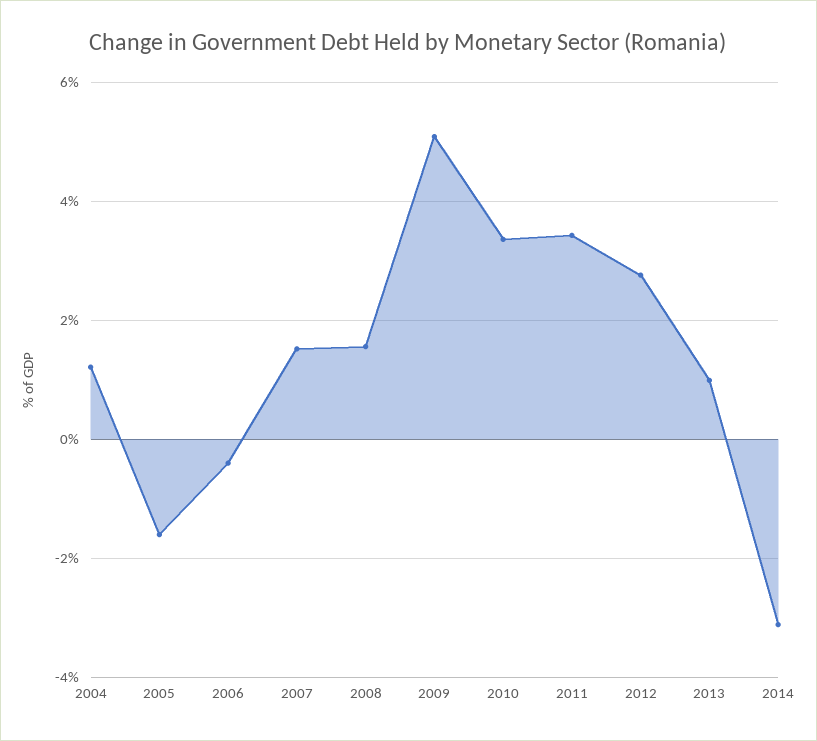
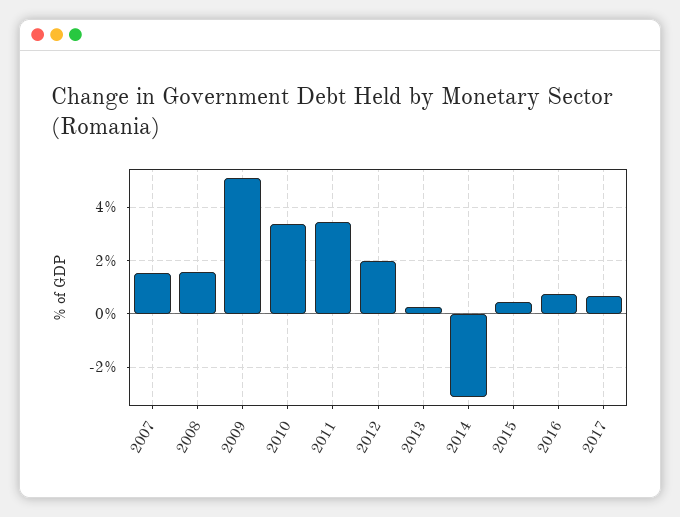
2004: 1.2 -> none
2005: -1.6 -> none
2006: -0.4 -> none
2012: 2.8 -> 2
2013: 1 -> 0.25
2015: none -> 0.5
2016: none -> 0.75
2017: none -> 0.75

